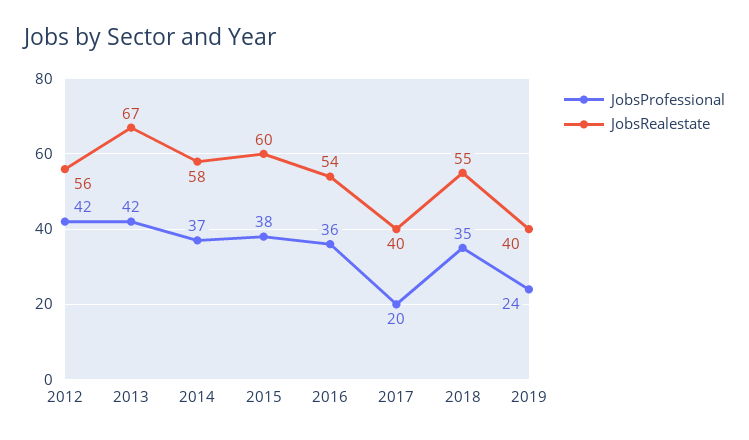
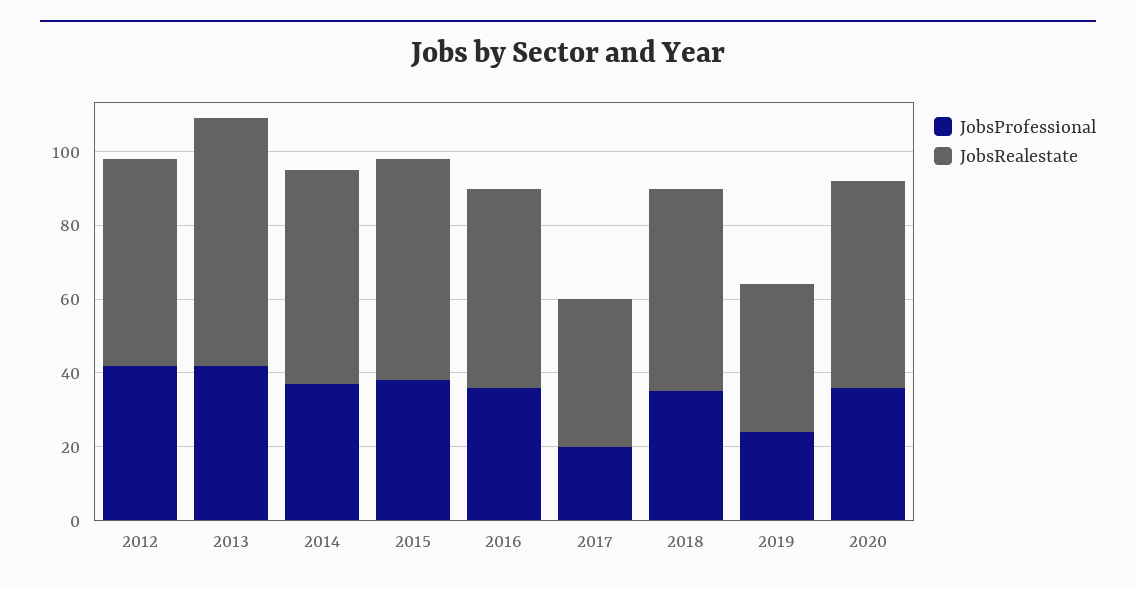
JobsProfessional, 2020: none -> 35
JobsRealestate, 2020: none -> 55

